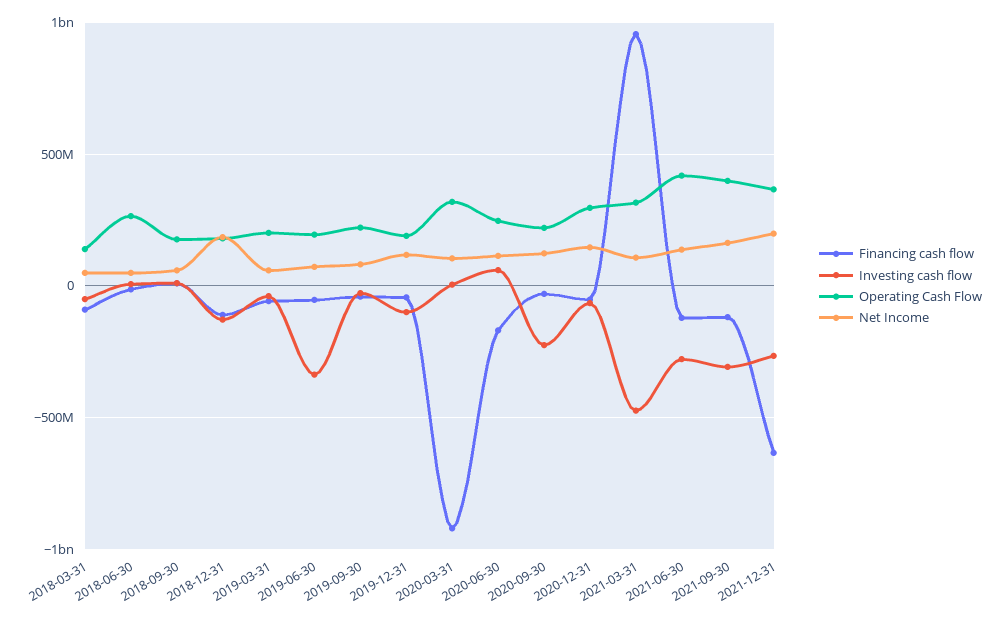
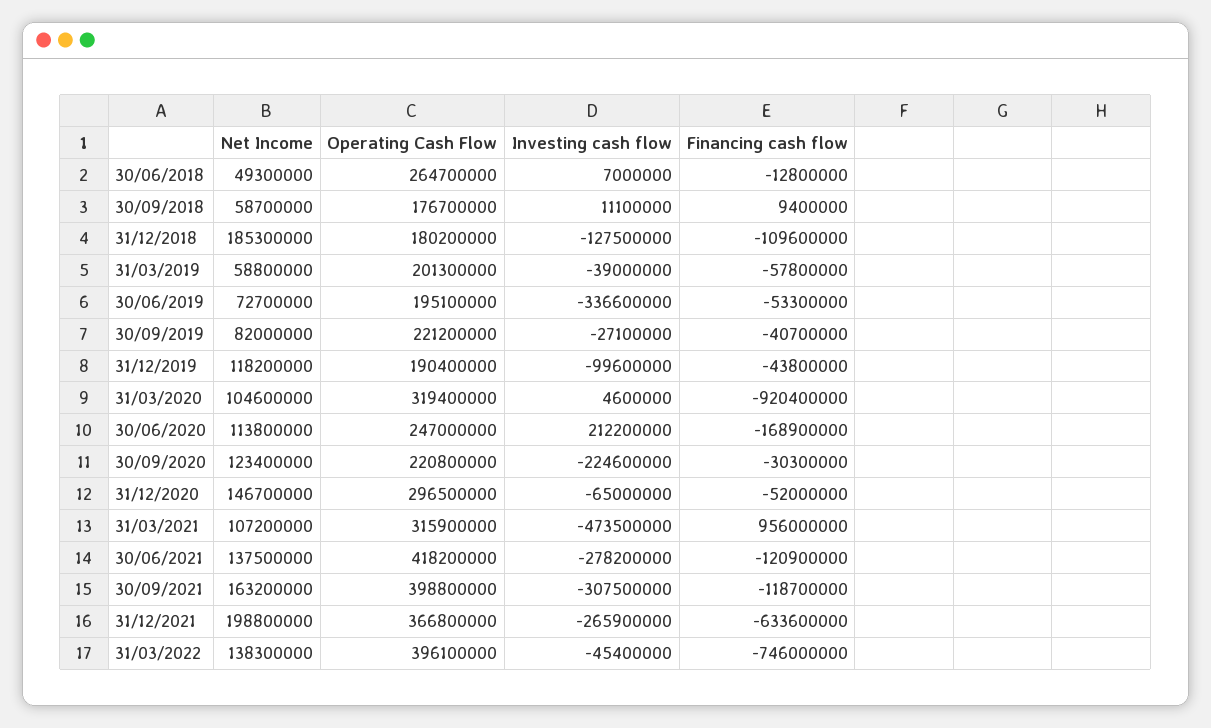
Financing cash flow, 2018-03-31: -100000000 -> none
Investing cash flow, 2018-03-31: -50000000 -> none
Operating Cash Flow, 2018-03-31: 150000000 -> none
Net Income, 2018-03-31: 50000000 -> none
Investing cash flow, 2020-06-30: 50000000 -> 212200000
Net Income, 31/03/2022: none -> 138300000
Operating Cash Flow, 31/03/2022: none -> 396100000
Investing cash flow, 31/03/2022: none -> -45400000
Financing cash flow, 31/03/2022: none -> -746000000

